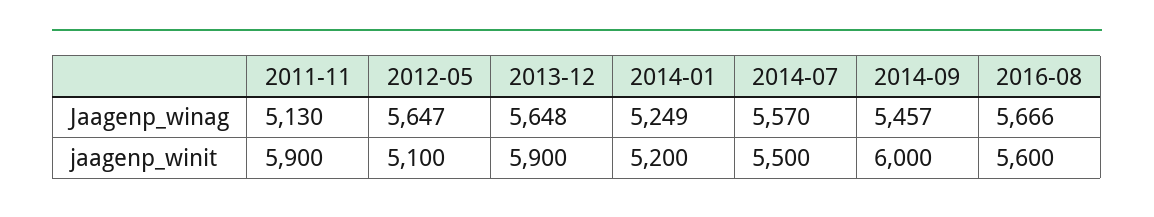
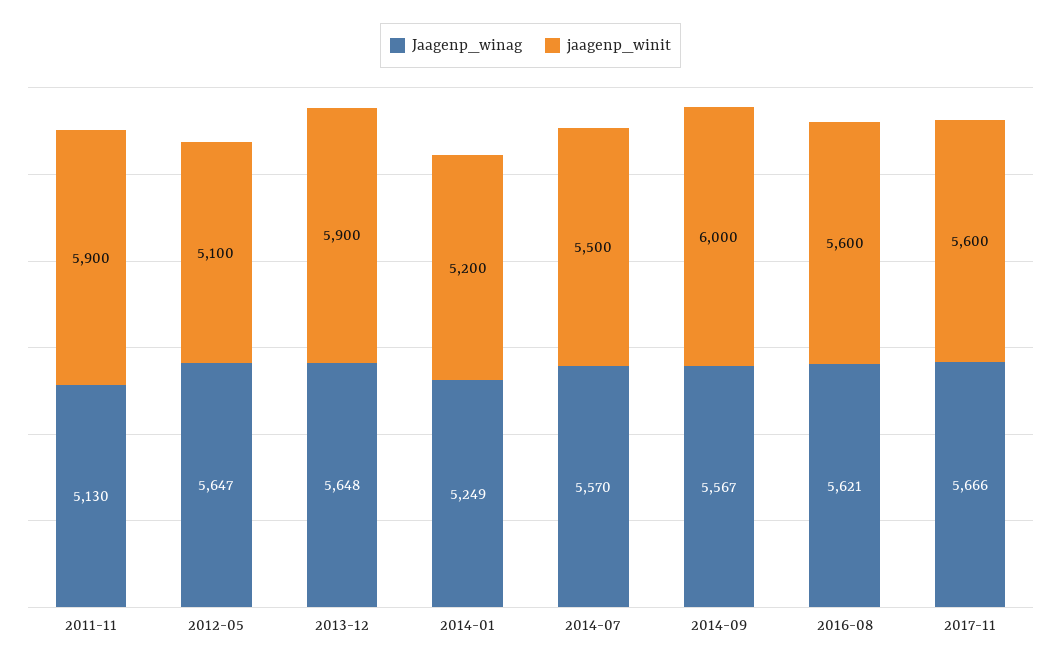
Jaagenp_winag, 2014-09: 5457 -> 5567
Jaagenp_winag, 2016-08: 5666 -> 5621
Jaagenp_winag, 2017-11: none -> 5666
jaagenp_winit, 2017-11: none -> 5600

